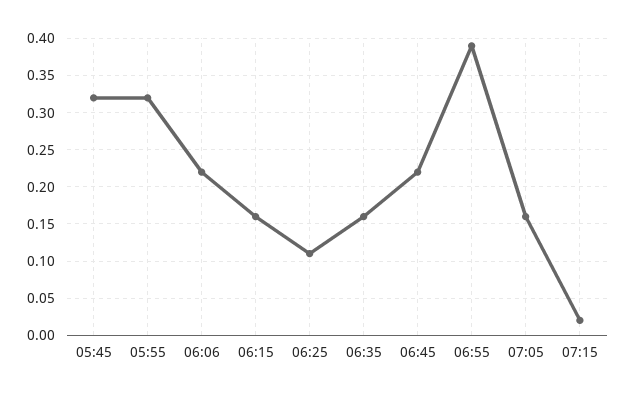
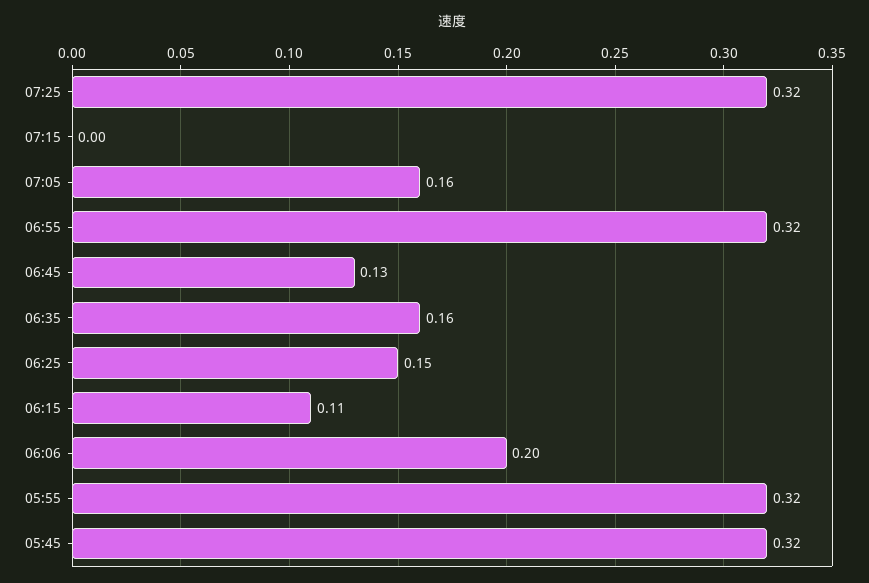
06:06: 0.22 -> 0.2
06:15: 0.16 -> 0.11
06:25: 0.11 -> 0.15
06:45: 0.22 -> 0.13
06:55: 0.39 -> 0.32
07:15: 0.02 -> 0
07:25: none -> 0.32

